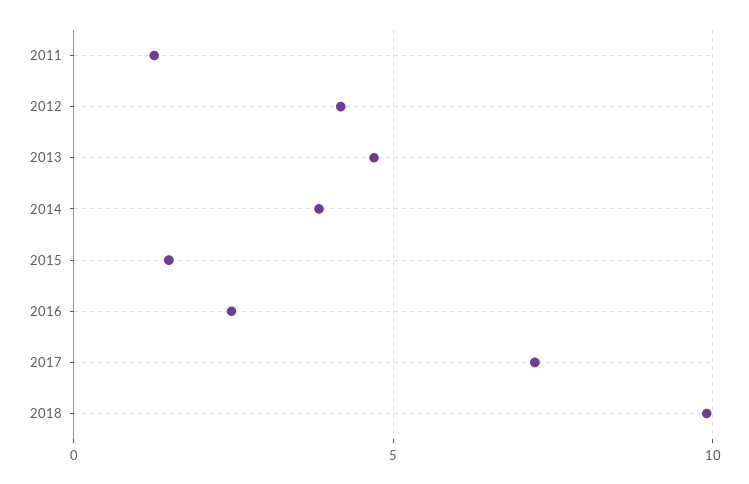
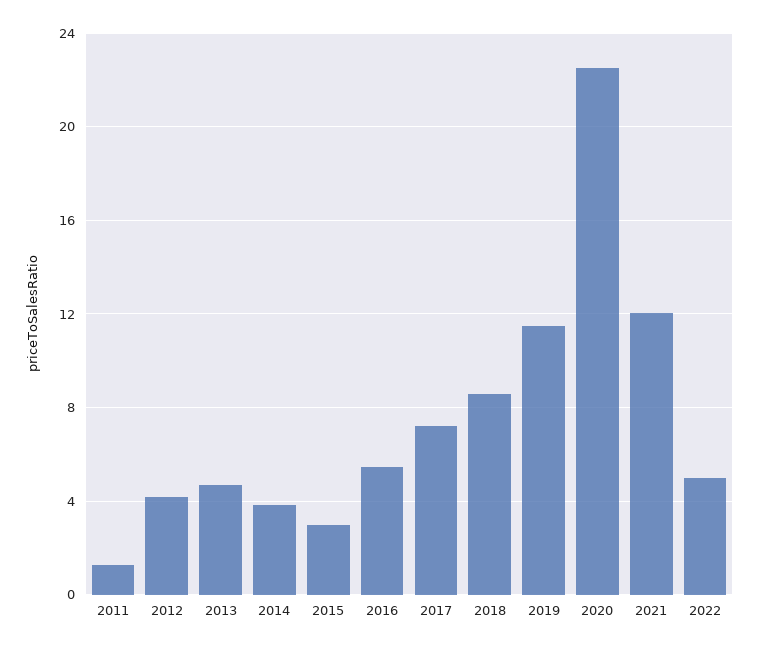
2015: 1.5 -> 3
2016: 2.5 -> 5.5
2018: 10 -> 8.5
2019: none -> 11.5
2020: none -> 22.5
2021: none -> 12
2022: none -> 5

